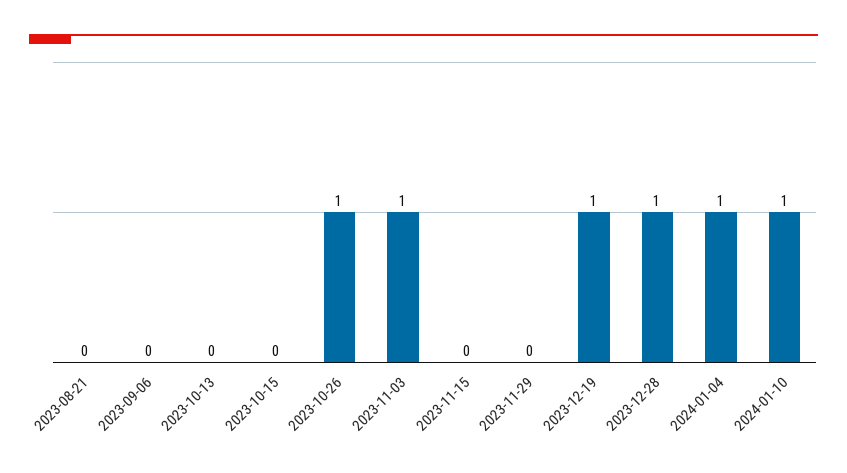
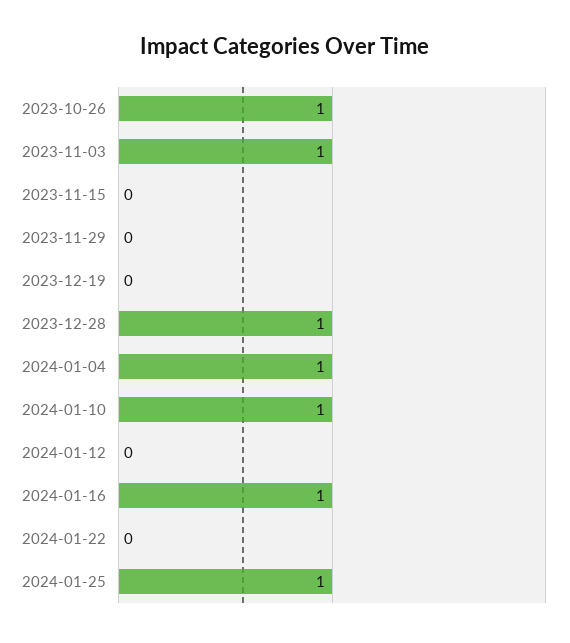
2023-08-21: 0 -> none
2023-09-06: 0 -> none
2023-10-13: 0 -> none
2023-10-15: 0 -> none
2023-12-19: 1 -> 0
2024-01-12: none -> 0
2024-01-16: none -> 1
2024-01-22: none -> 0
2024-01-25: none -> 1

